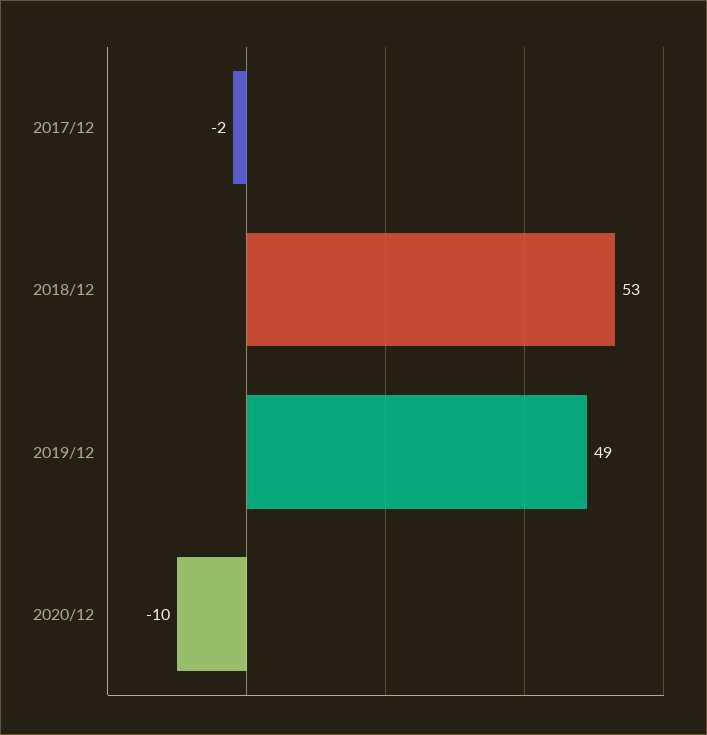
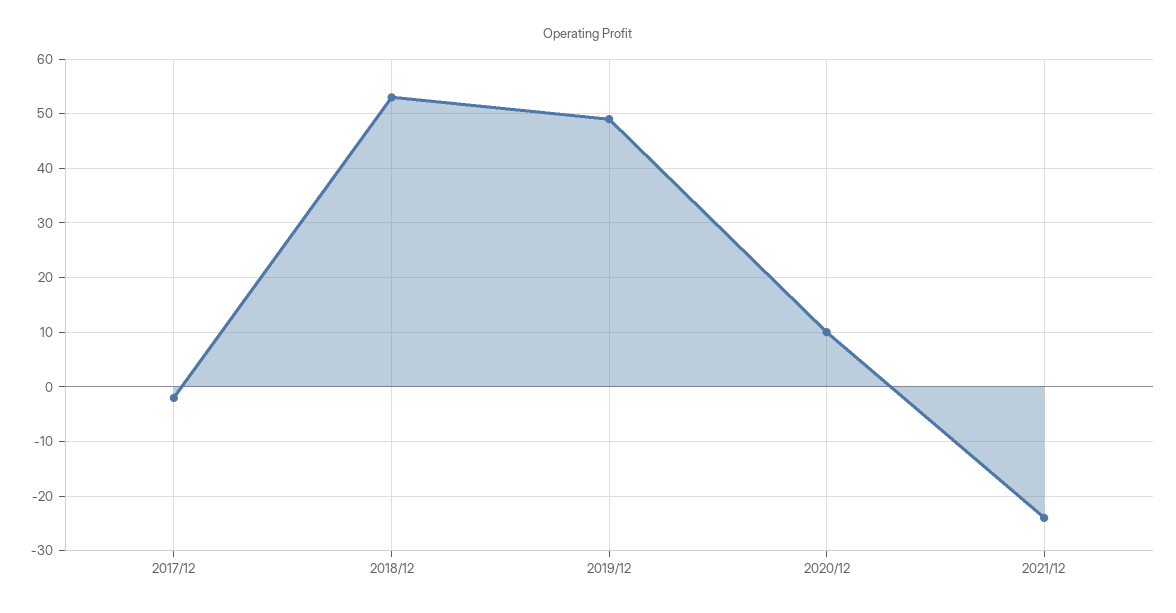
2020/12: -10 -> 10
2021/12: none -> -25

